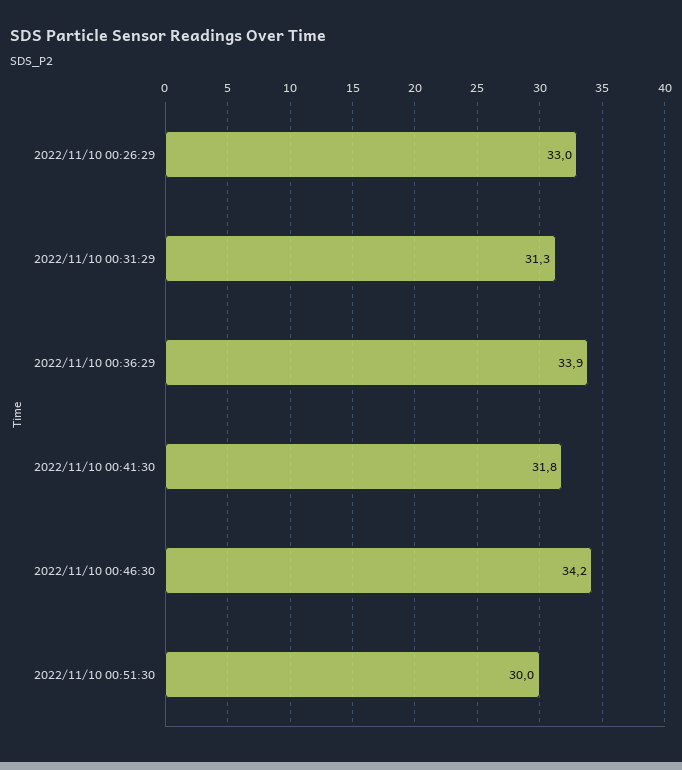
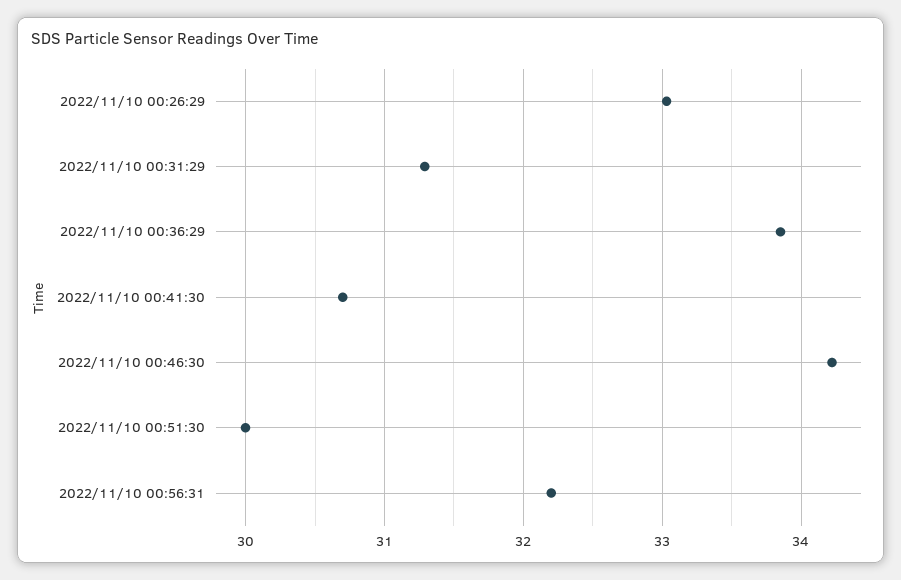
2022/11/10 00:41:30: 31.8 -> 30.7
2022/11/10 00:56:31: none -> 32.2

